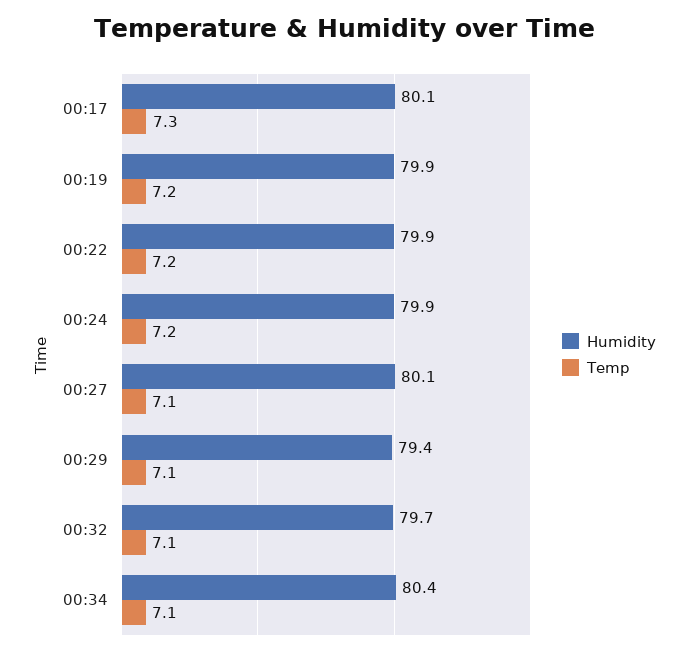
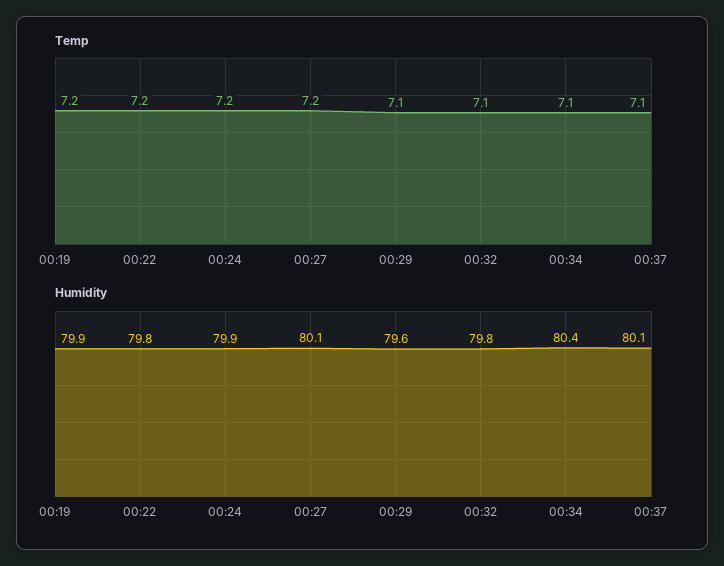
Humidity, 00:17: 80.1 -> none
Temp, 00:17: 7.3 -> none
Humidity, 00:22: 79.9 -> 79.8
Temp, 00:27: 7.1 -> 7.2
Humidity, 00:29: 79.4 -> 79.6
Humidity, 00:32: 79.7 -> 79.8
Temp, 00:37: none -> 7.1
Humidity, 00:37: none -> 80.1

